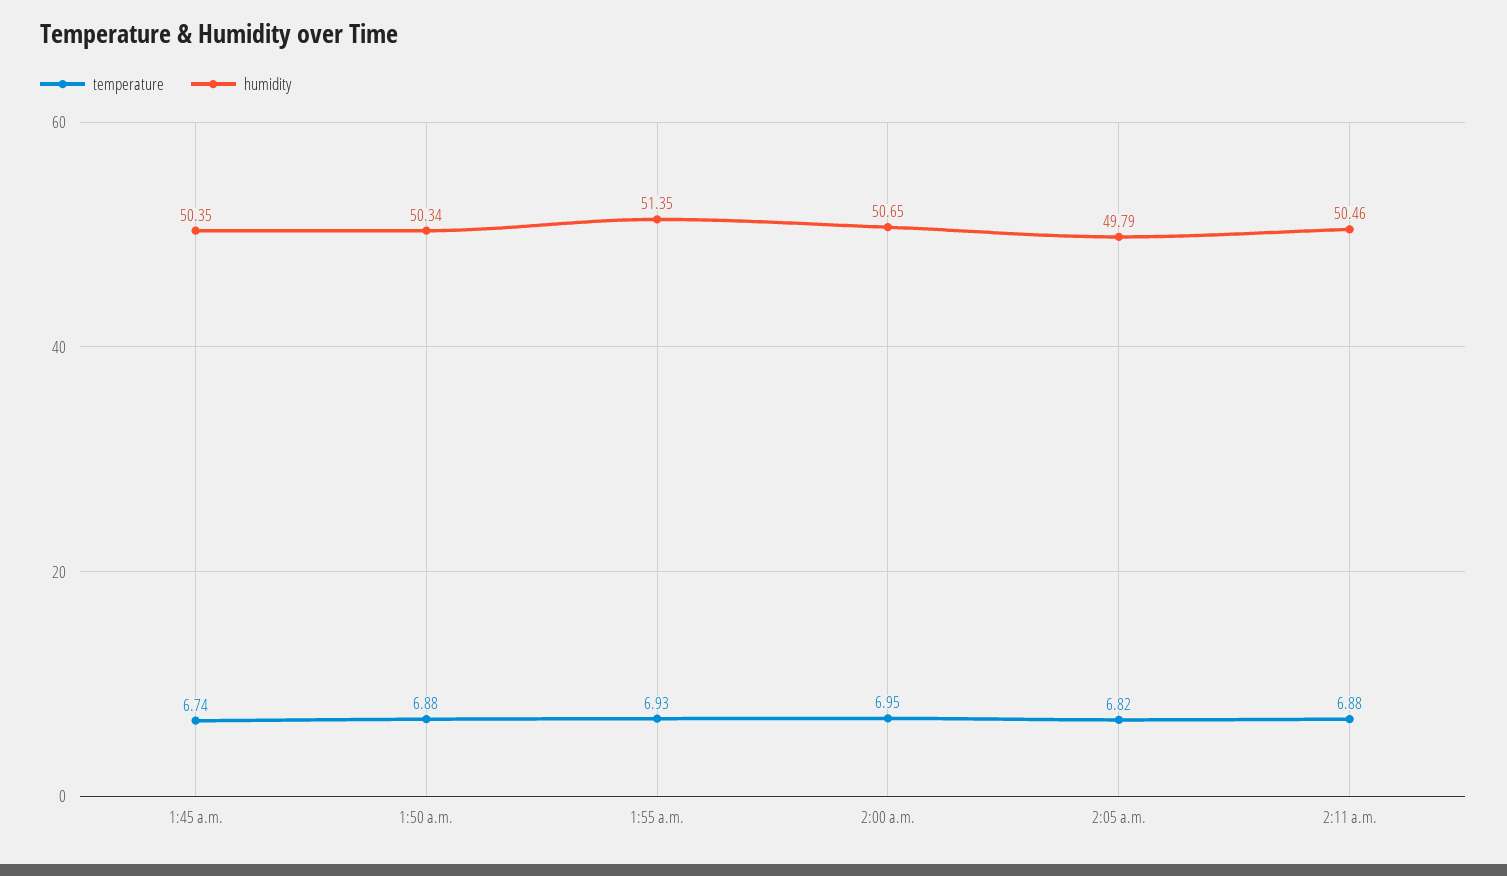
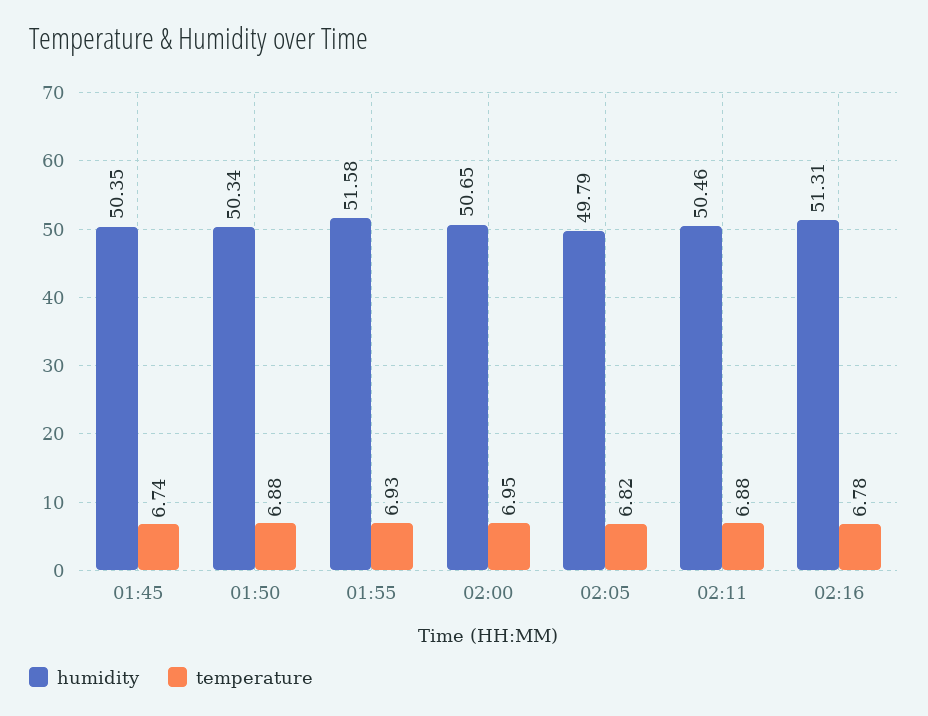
humidity, 1:55 a.m.: 51.35 -> 51.58
humidity, 02:16: none -> 51.31
temperature, 02:16: none -> 6.78

